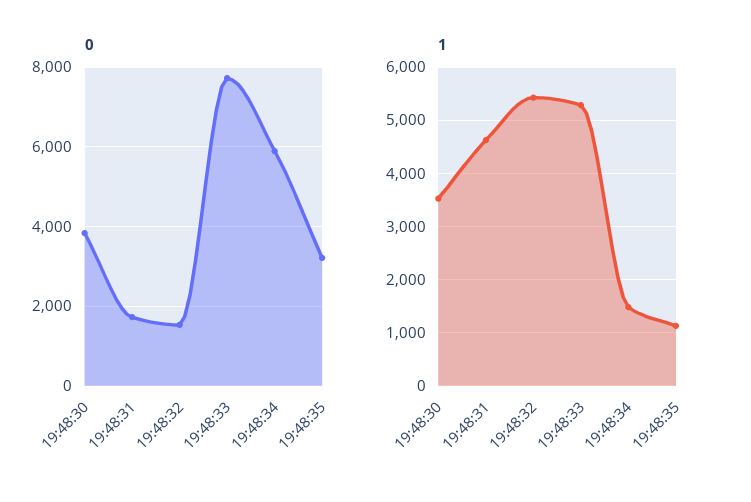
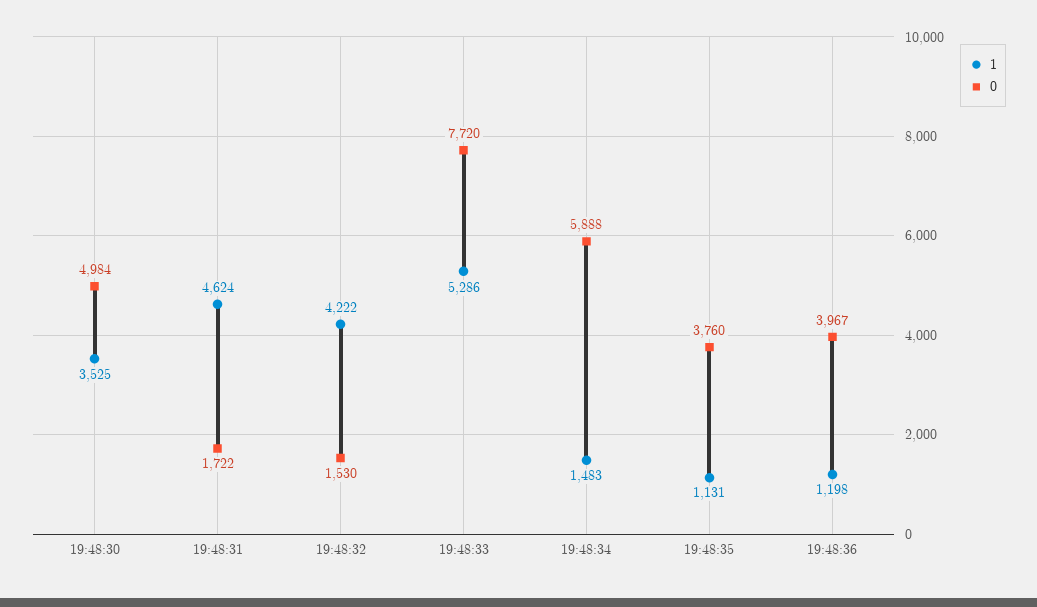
0, 19:48:30: 3800 -> 4984
0, 19:48:35: 3200 -> 3760
1, 19:48:32: 5400 -> 4222
1, 19:48:36: none -> 1198
0, 19:48:36: none -> 3967

